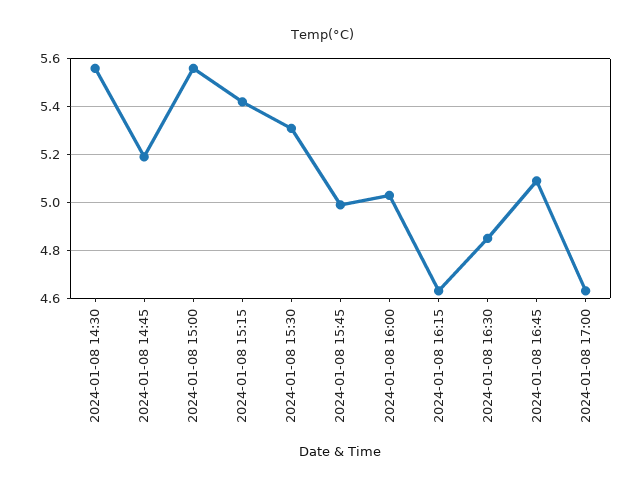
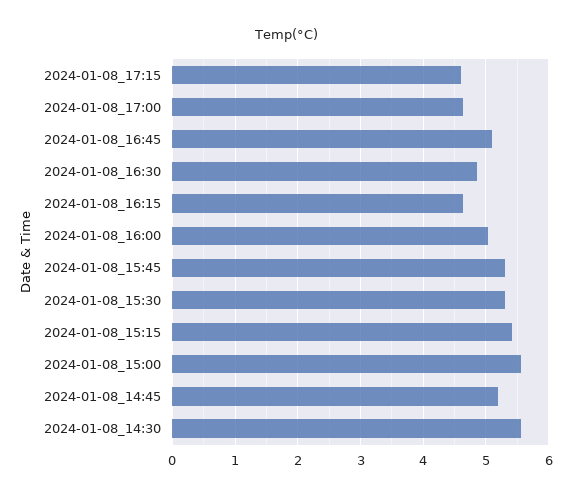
2024-01-08 15:45: 5 -> 5.3
2024-01-08_17:15: none -> 4.6

